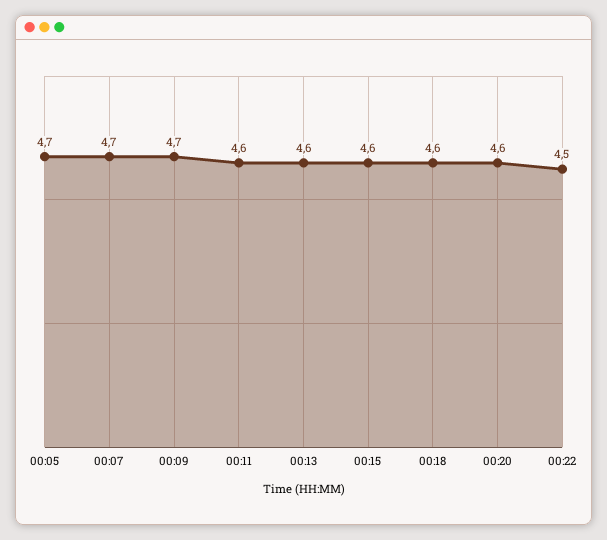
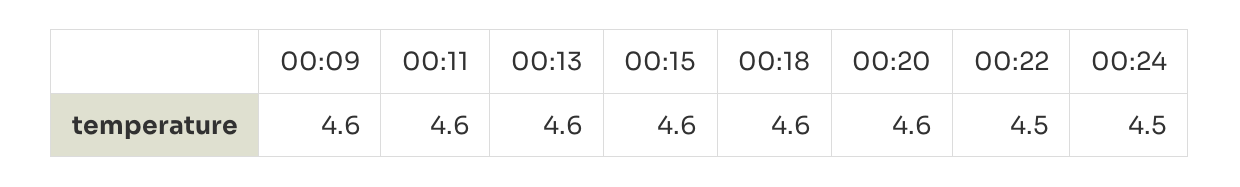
00:05: 4.7 -> none
00:07: 4.7 -> none
00:09: 4.7 -> 4.6
00:24: none -> 4.5

